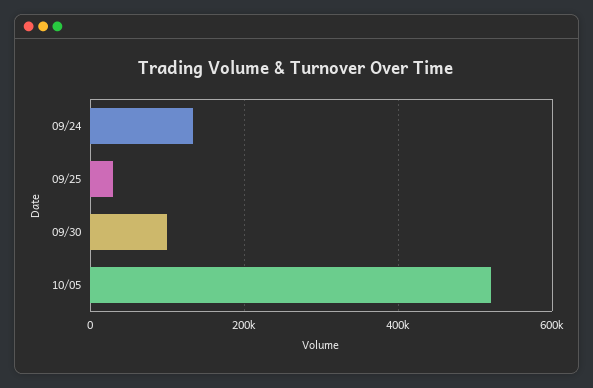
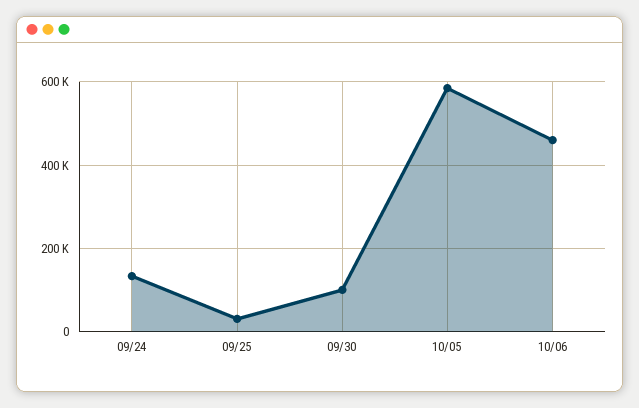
10/05: 520000 -> 580000
10/06: none -> 460000

